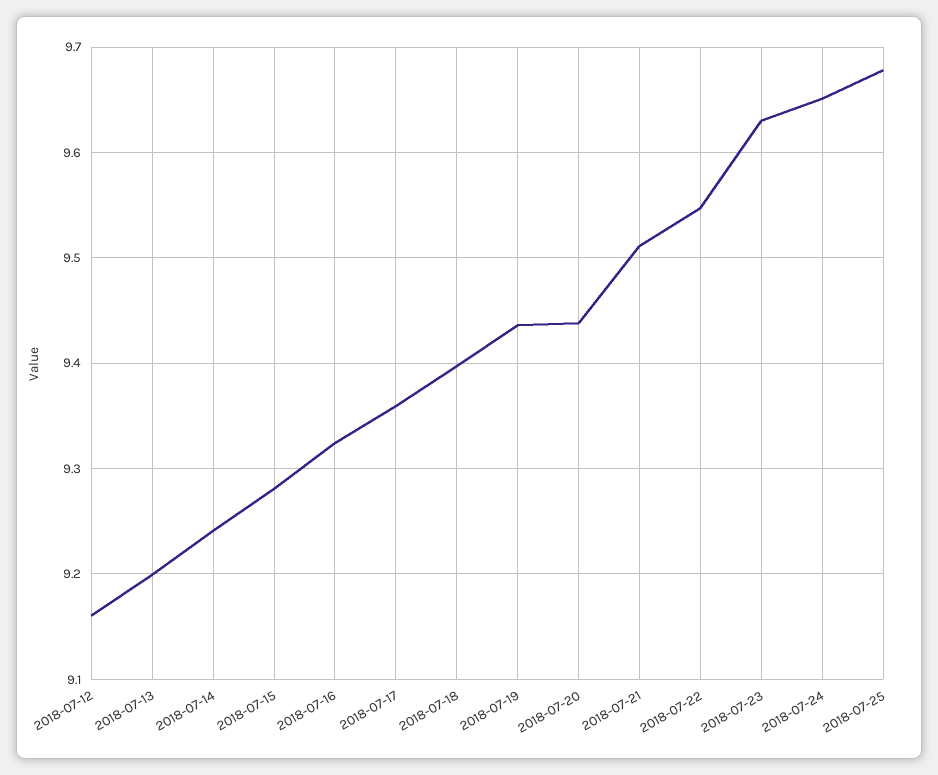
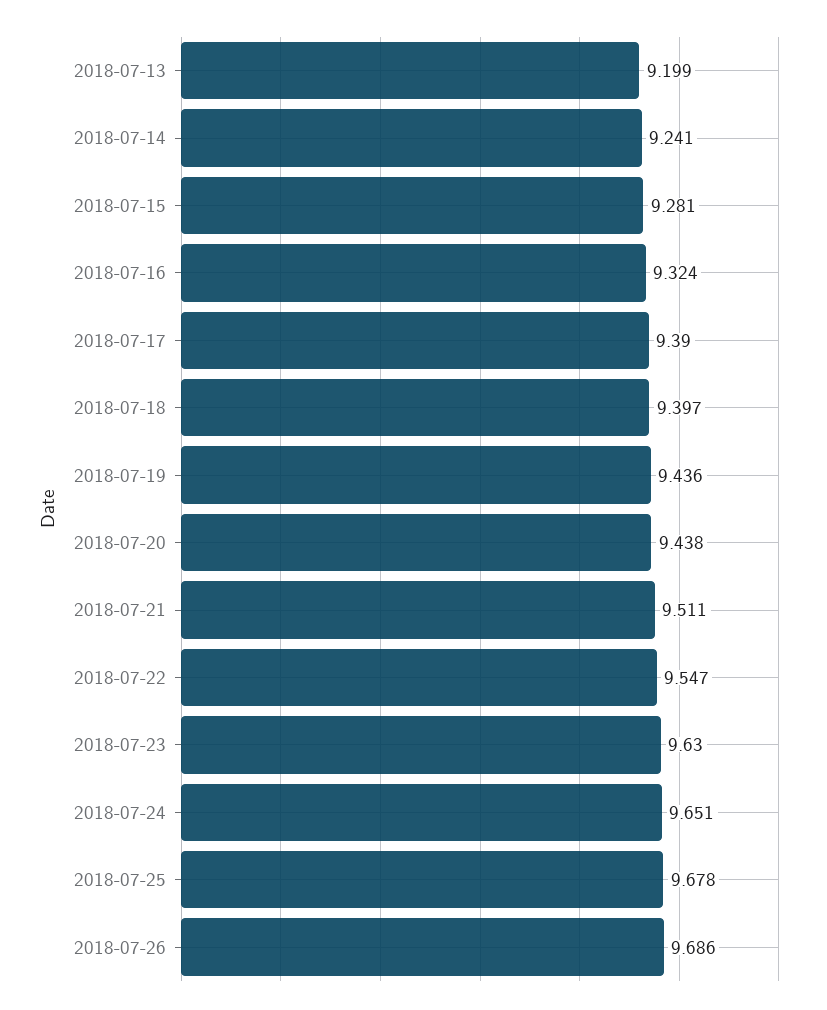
2018-07-12: 9.16 -> none
2018-07-17: 9.36 -> 9.39
2018-07-26: none -> 9.686

